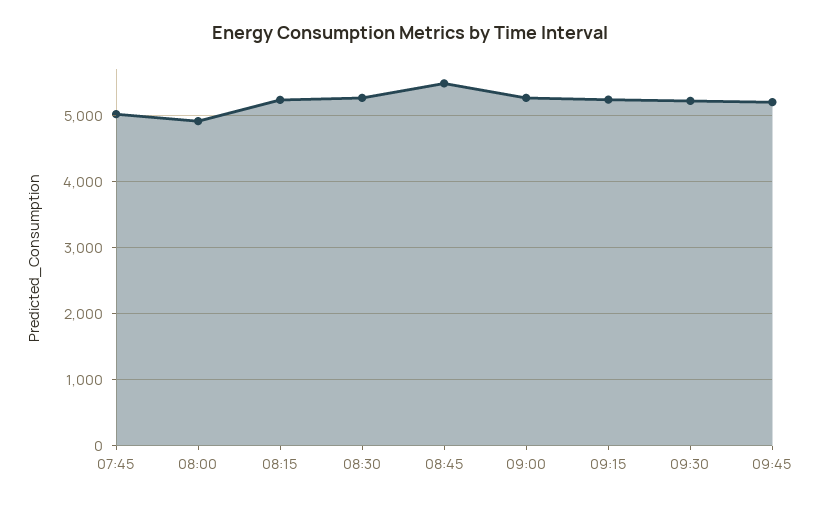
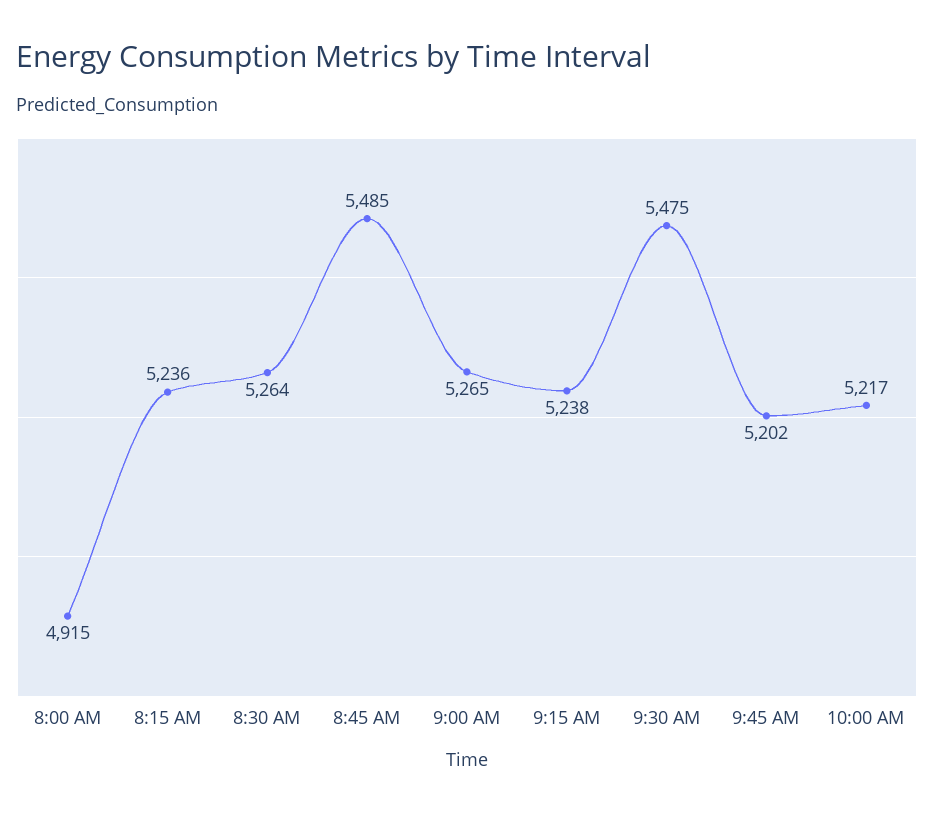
07:45: 5000 -> none
09:30: 5200 -> 5475
10:00 AM: none -> 5217

